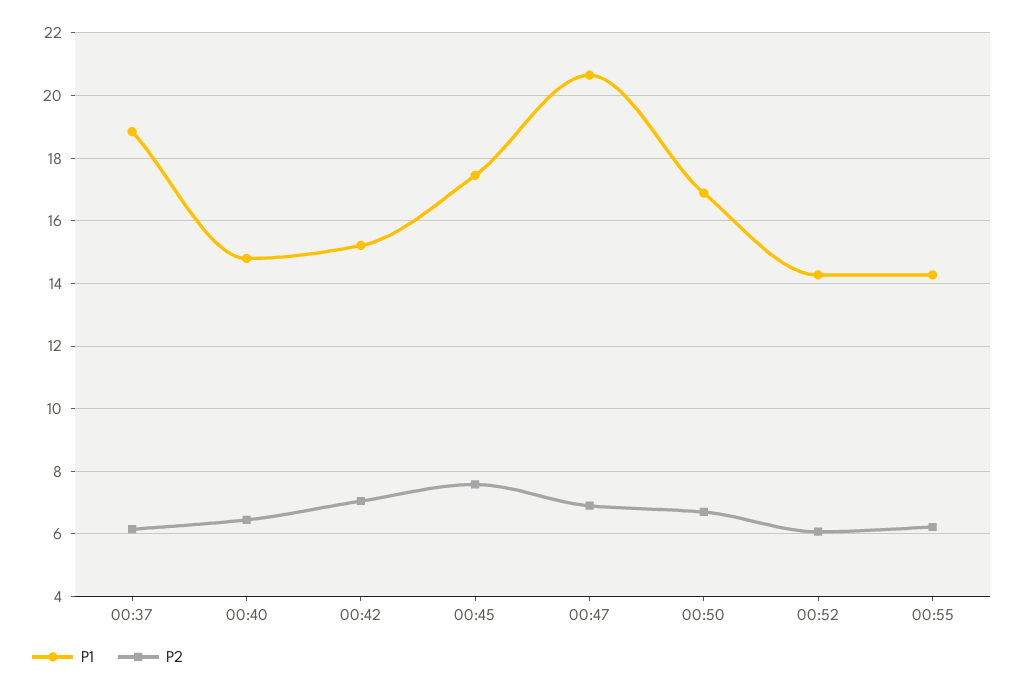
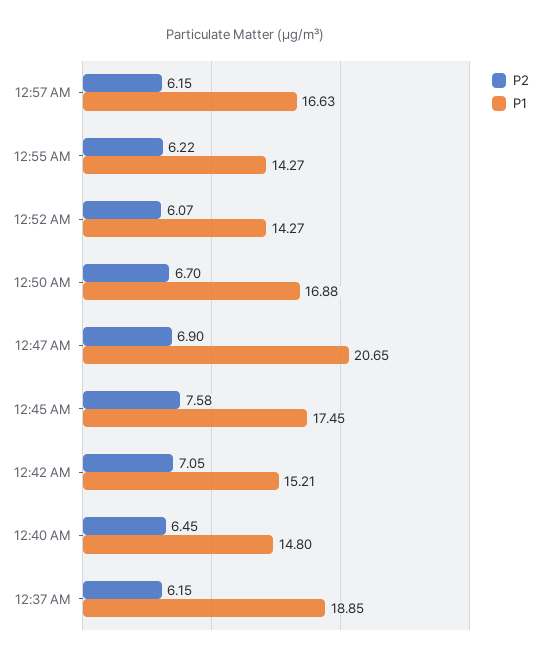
P2, 12:57 AM: none -> 6.15
P1, 12:57 AM: none -> 16.63

